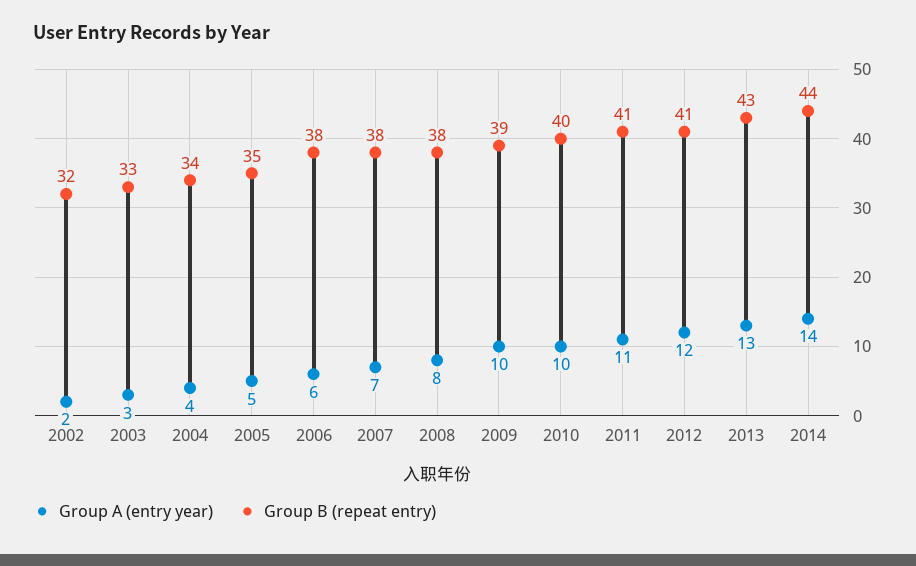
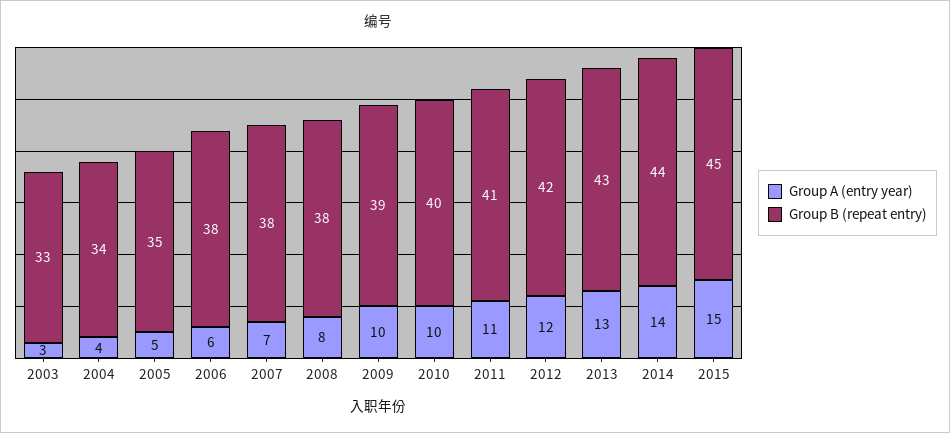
Group A (entry year), 2002: 2 -> none
Group B (repeat entry), 2002: 32 -> none
Group B (repeat entry), 2012: 41 -> 42
Group A (entry year), 2015: none -> 15
Group B (repeat entry), 2015: none -> 45

